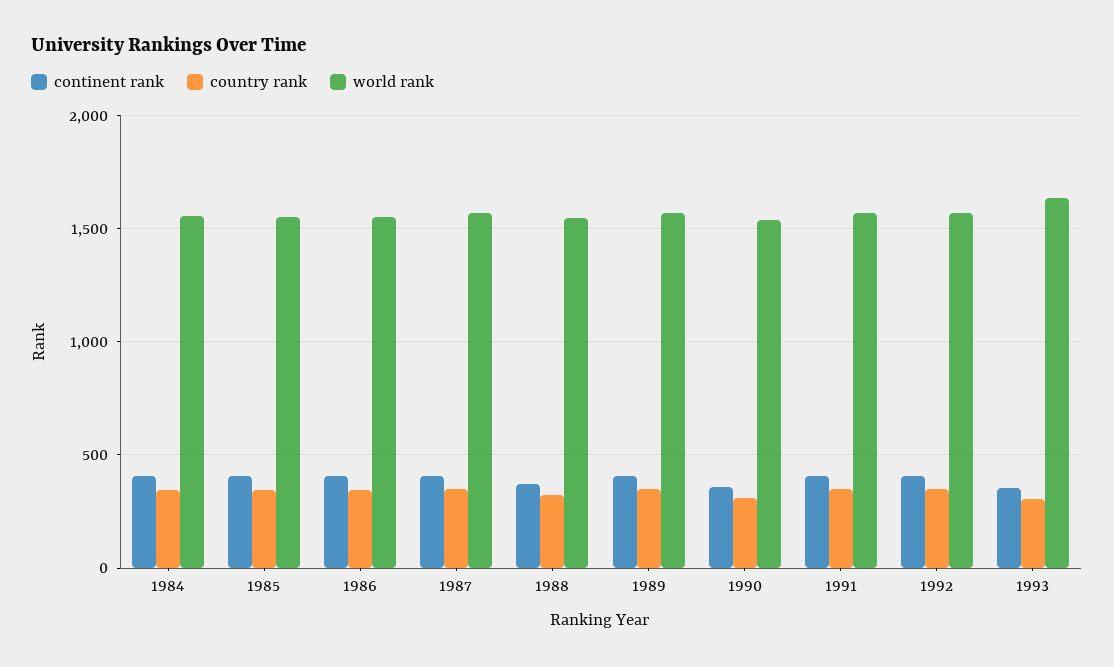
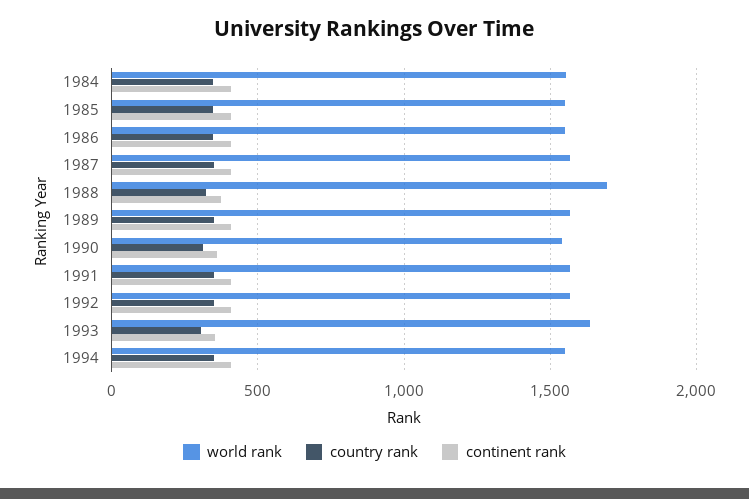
world rank, 1988: 1550 -> 1700
world rank, 1994: none -> 1550
country rank, 1994: none -> 350
continent rank, 1994: none -> 400

